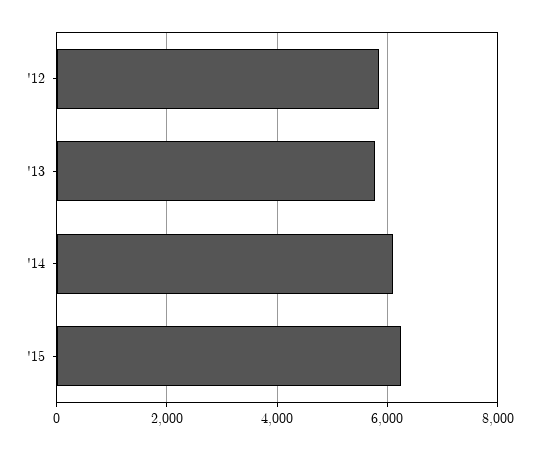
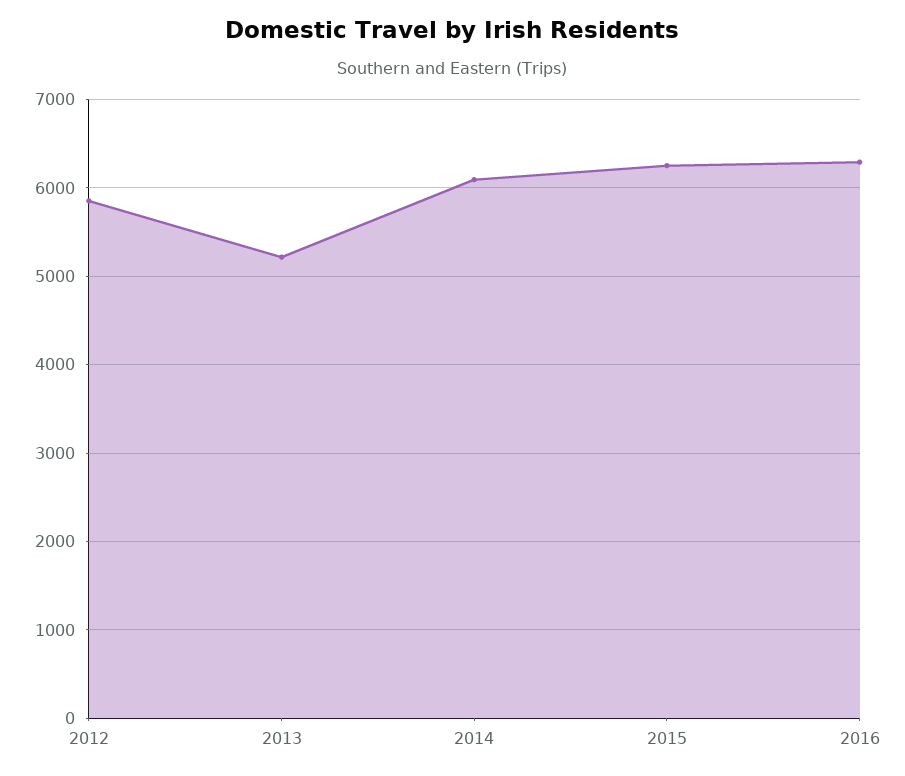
'13: 5800 -> 5200
2016: none -> 6300

